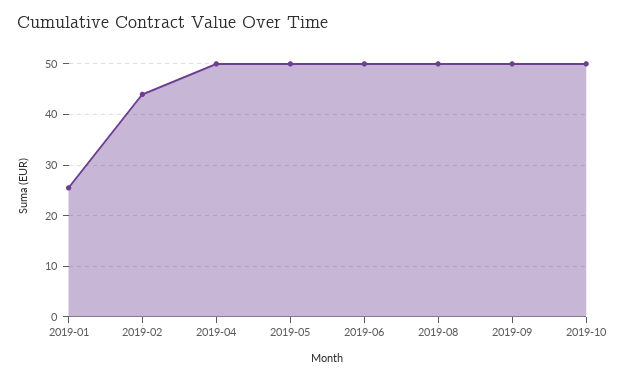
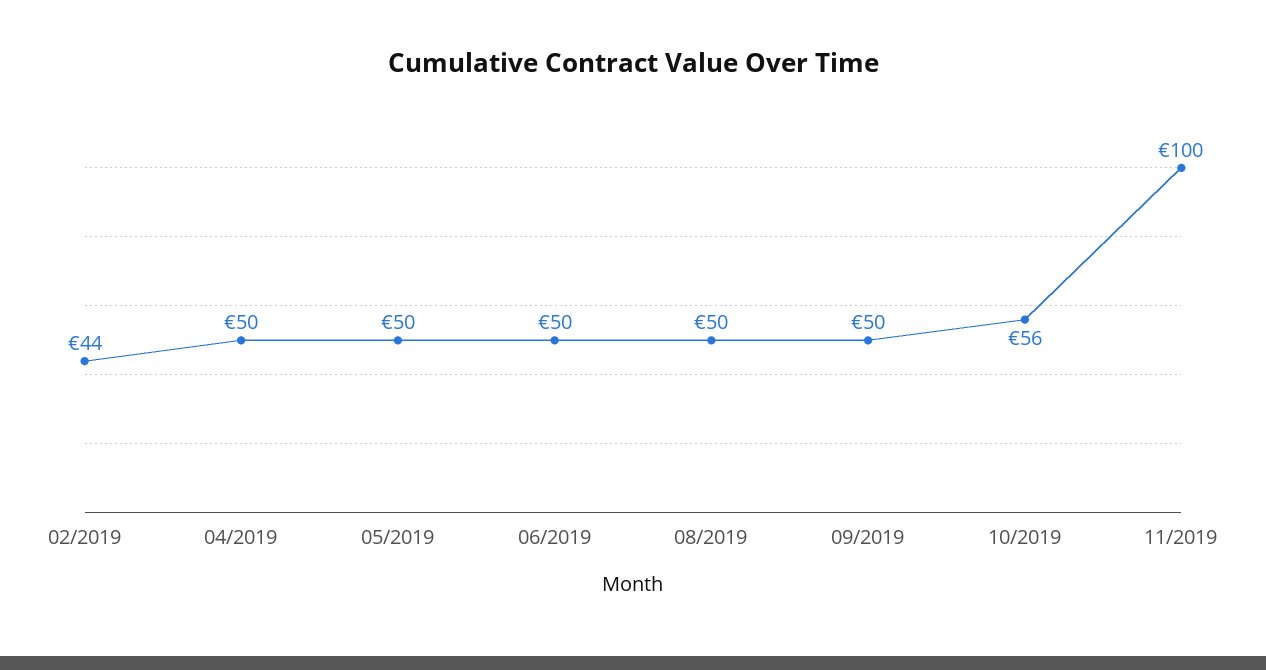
2019-01: 26 -> none
2019-10: 50 -> 56
11/2019: none -> 100

